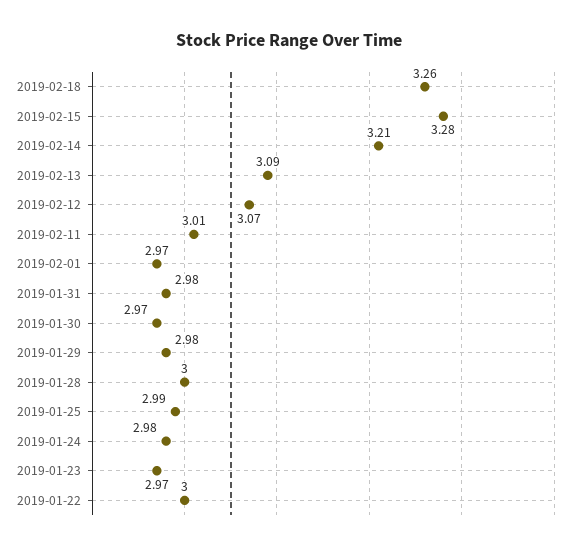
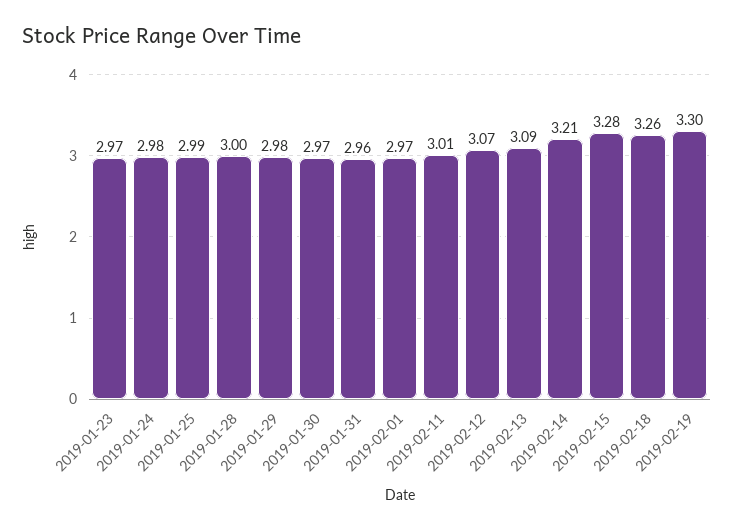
2019-01-31: 2.98 -> 2.96
2019-01-22: 3 -> none
2019-02-19: none -> 3.3

